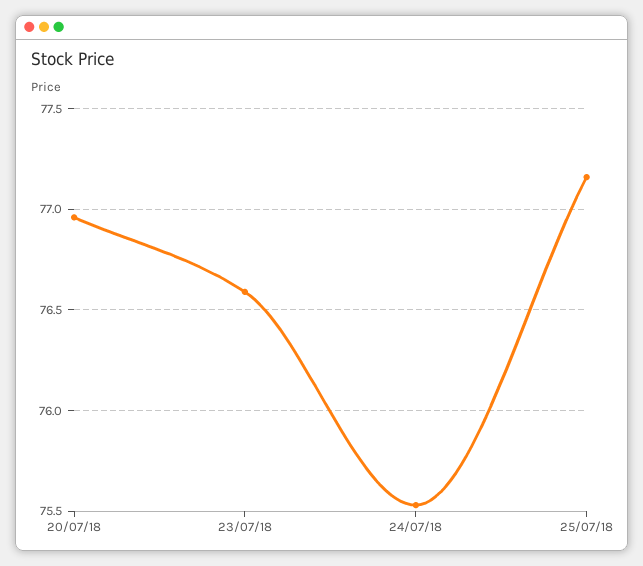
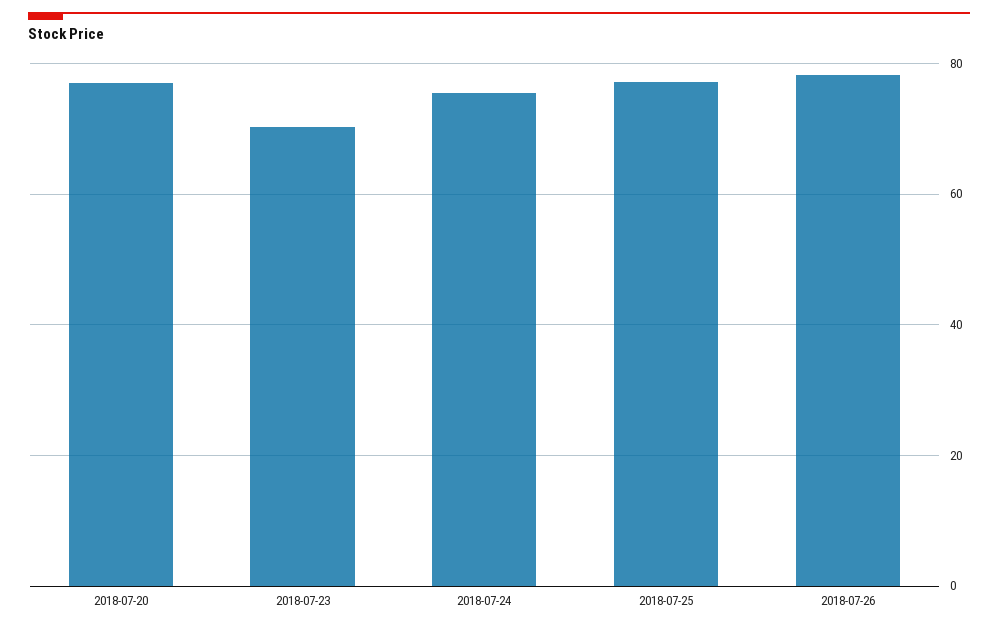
23/07/18: 76.6 -> 70
2018-07-26: none -> 78

